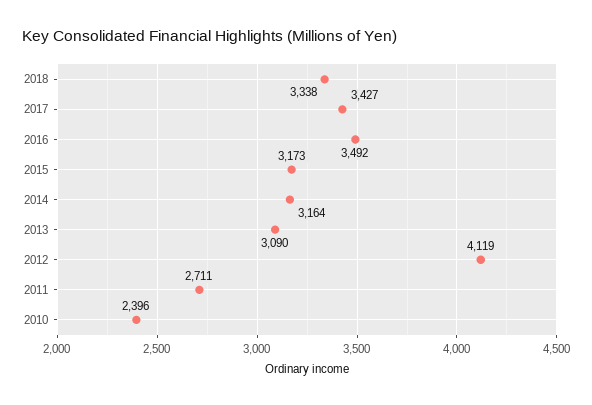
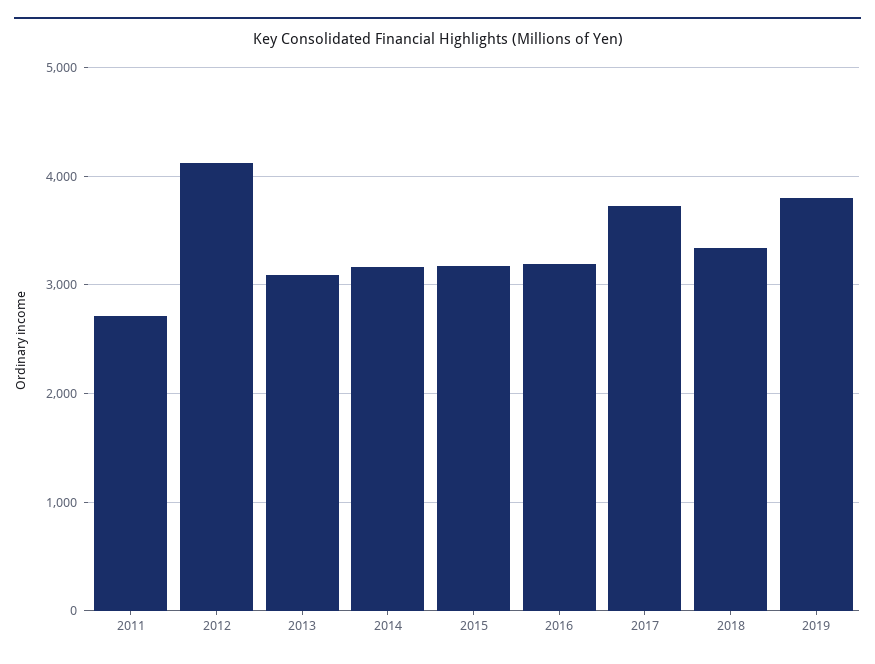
2017: 3427 -> 3700
2016: 3492 -> 3200
2010: 2396 -> none
2019: none -> 3800

